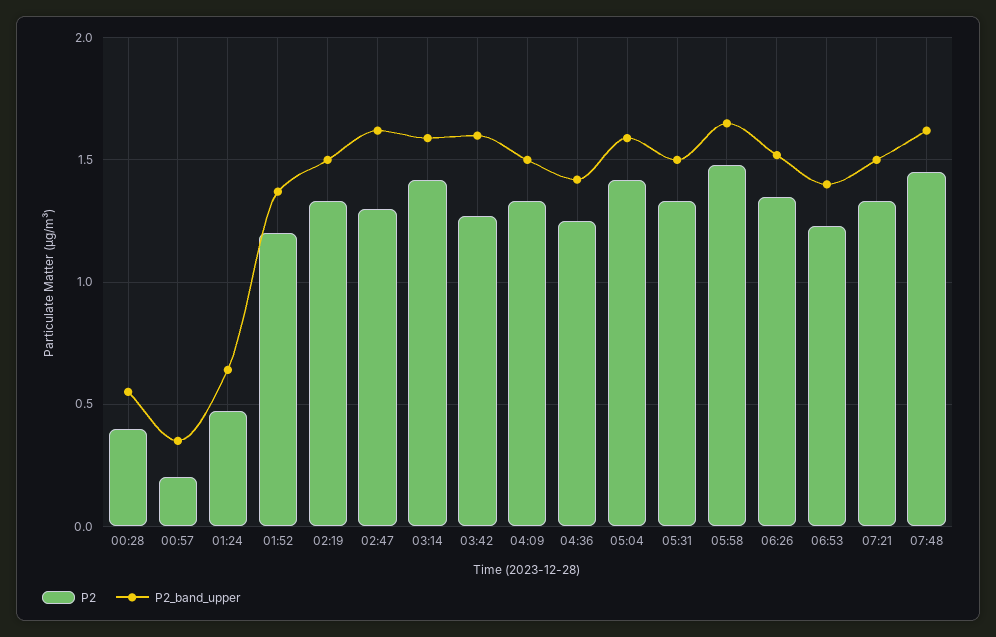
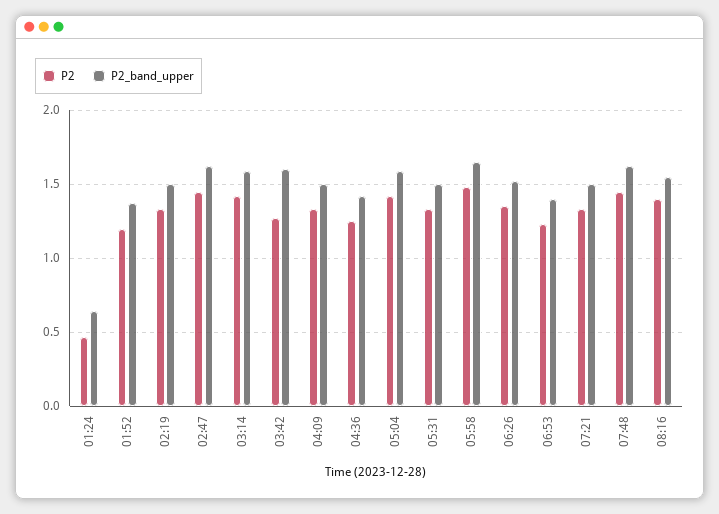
P2, 00:28: 0.4 -> none
P2_band_upper, 00:28: 0.55 -> none
P2, 00:57: 0.2 -> none
P2_band_upper, 00:57: 0.35 -> none
P2, 02:47: 1.3 -> 1.45
P2, 08:16: none -> 1.4
P2_band_upper, 08:16: none -> 1.55

